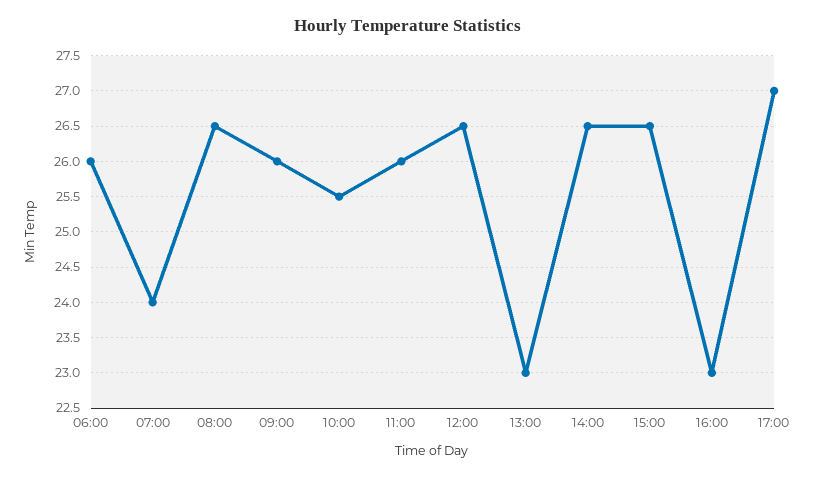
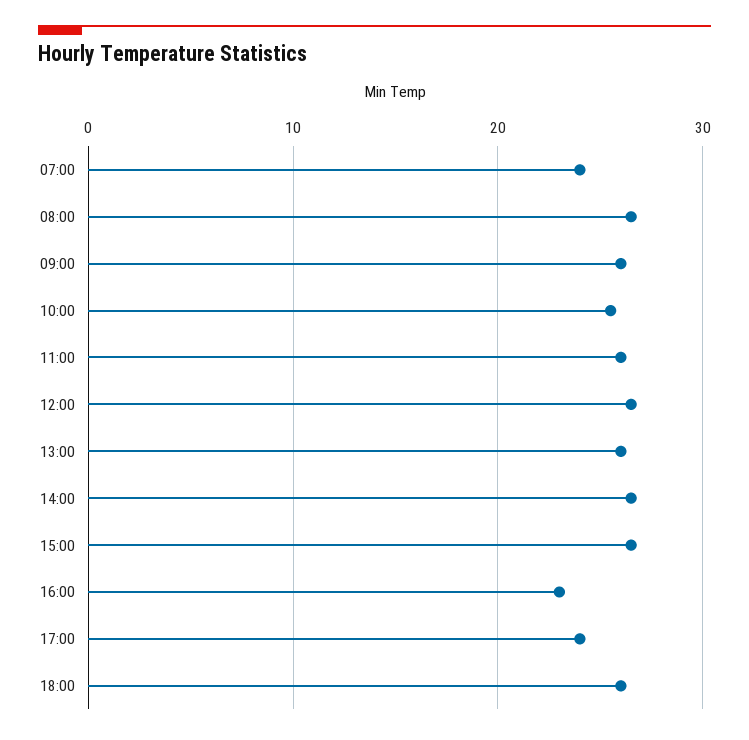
06:00: 26 -> none
13:00: 23 -> 26
17:00: 27 -> 24
18:00: none -> 26

